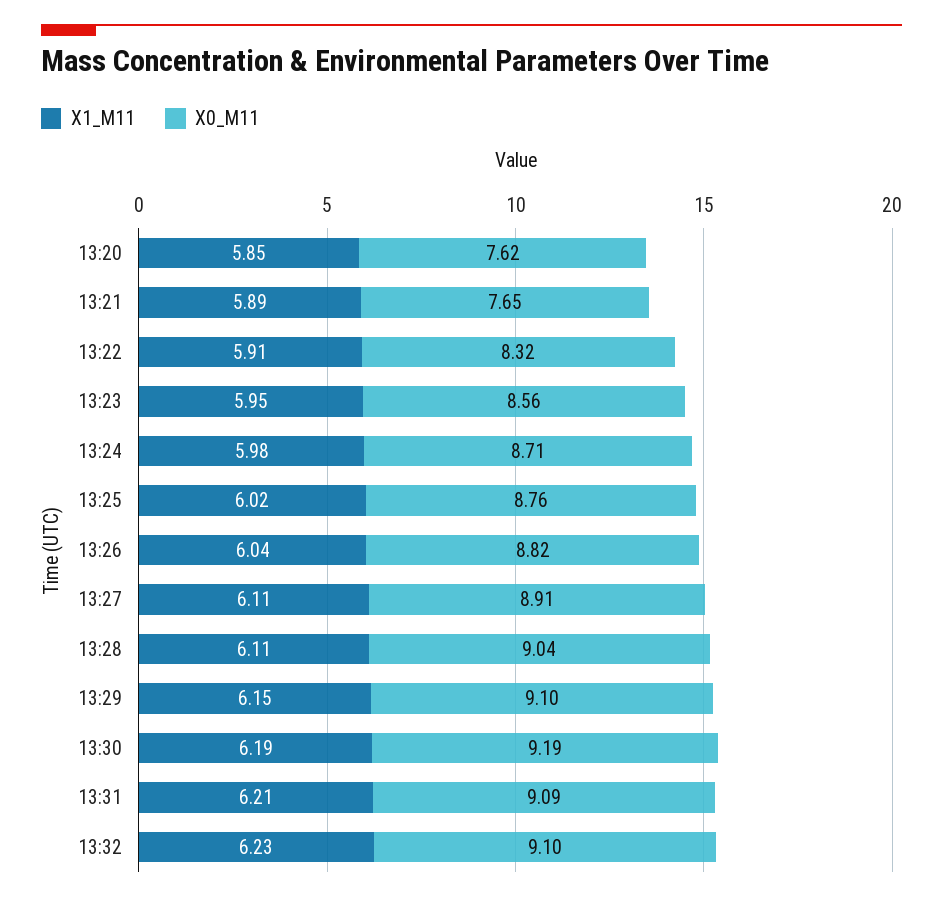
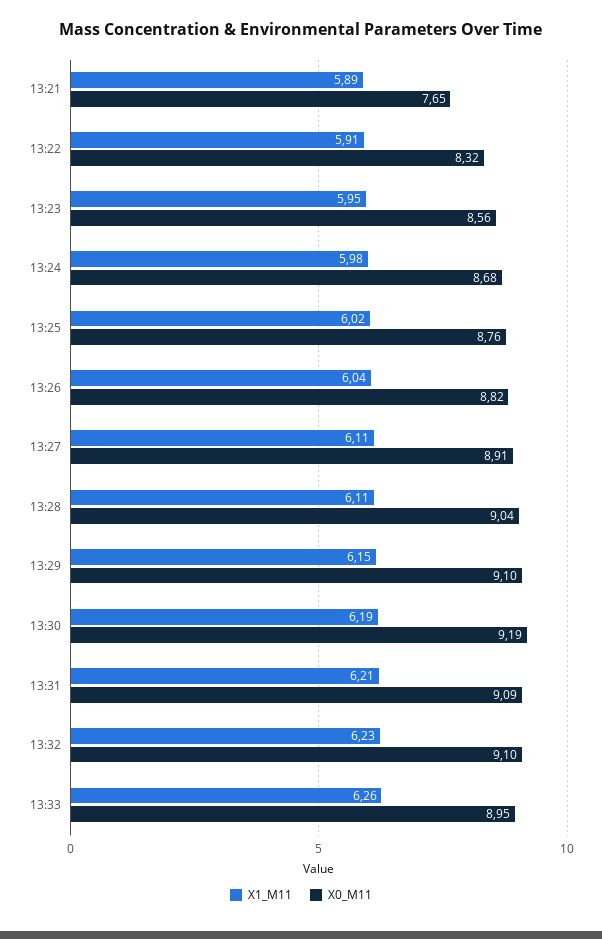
X1_M11, 13:20: 5.85 -> none
X0_M11, 13:20: 7.62 -> none
X0_M11, 13:24: 8.71 -> 8.68
X1_M11, 13:33: none -> 6.26
X0_M11, 13:33: none -> 8.95

